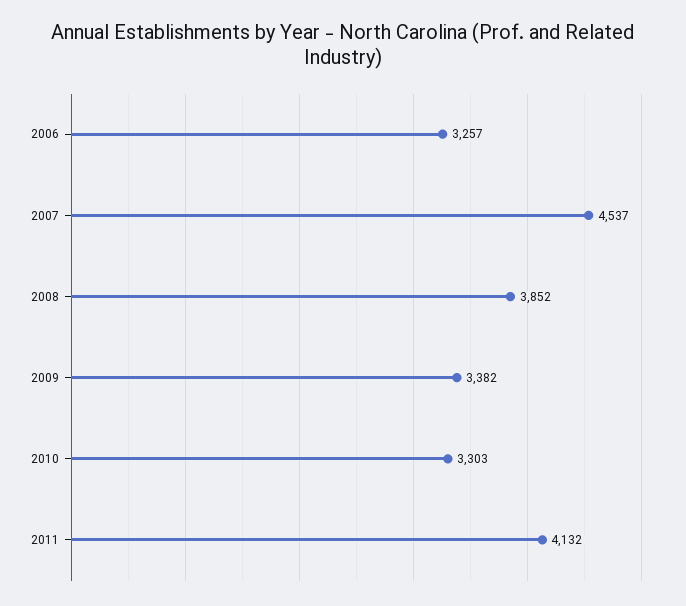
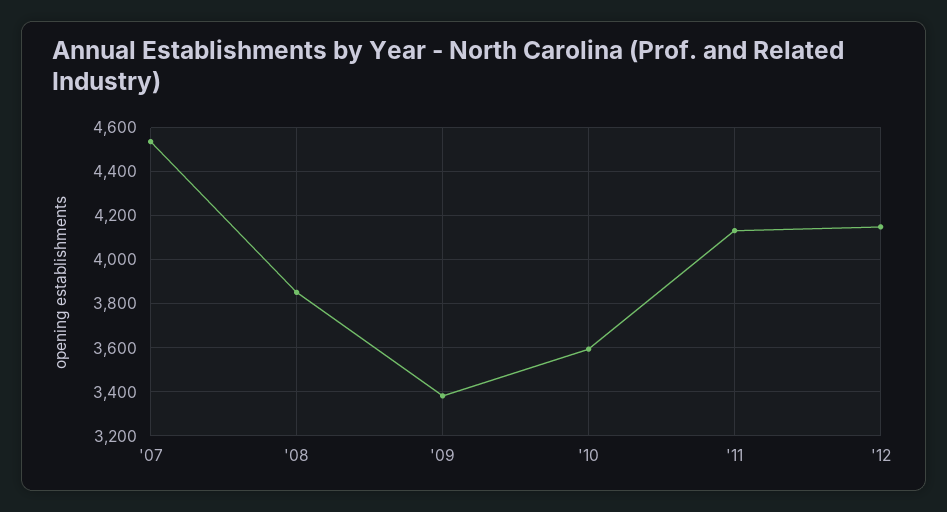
2006: 3257 -> none
2010: 3303 -> 3600
'12: none -> 4150

